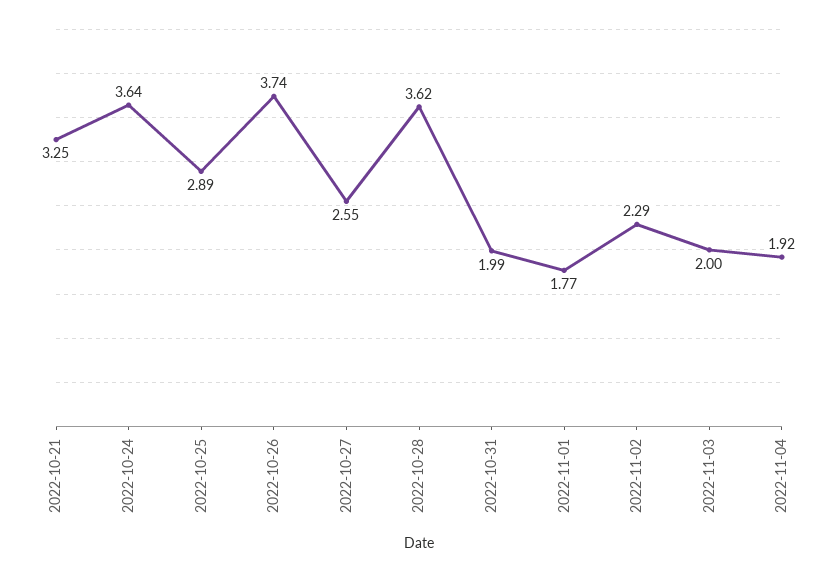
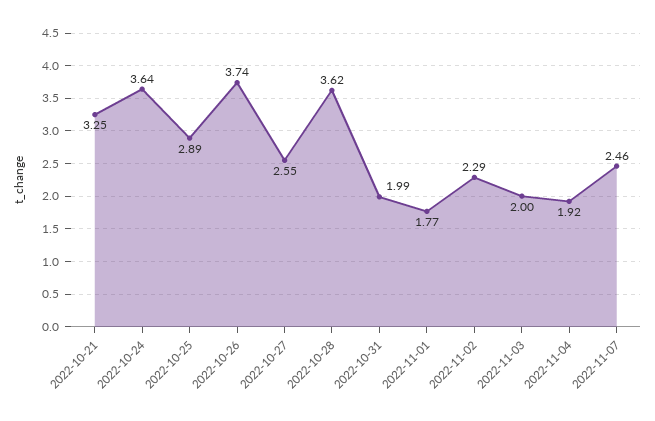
2022-11-07: none -> 2.46

